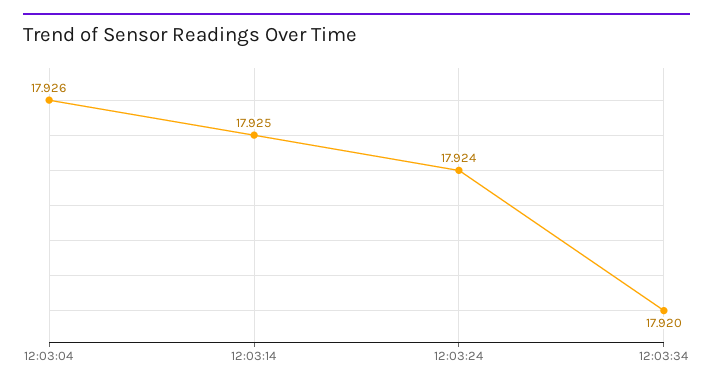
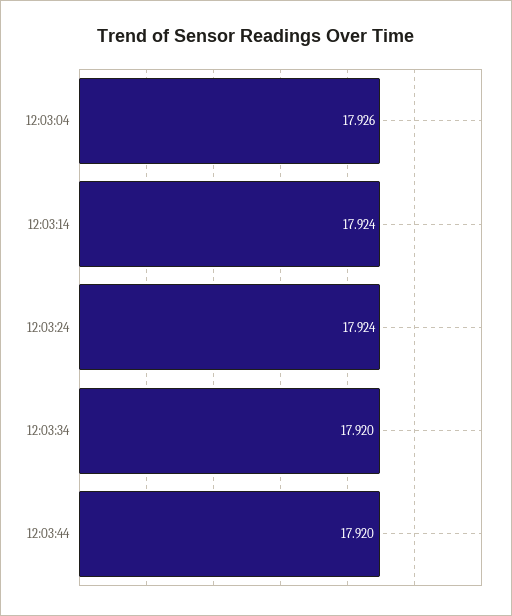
12:03:14: 17.925 -> 17.924
12:03:44: none -> 17.92

